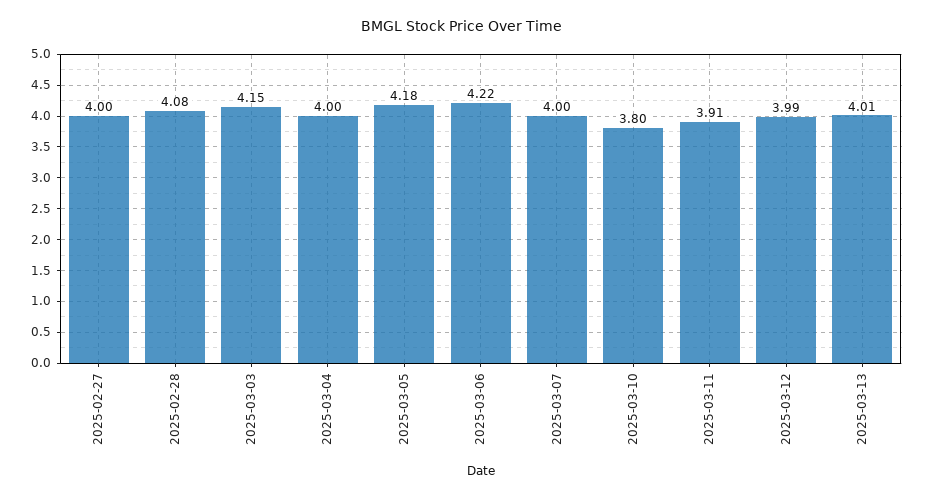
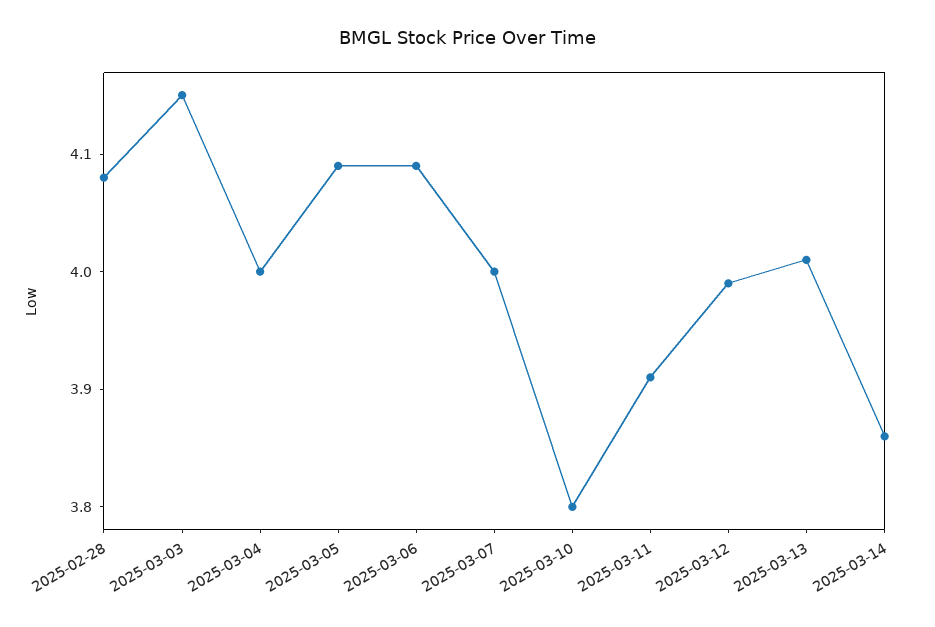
2025-02-27: 4 -> none
2025-03-05: 4.18 -> 4.09
2025-03-06: 4.22 -> 4.09
2025-03-14: none -> 3.86

